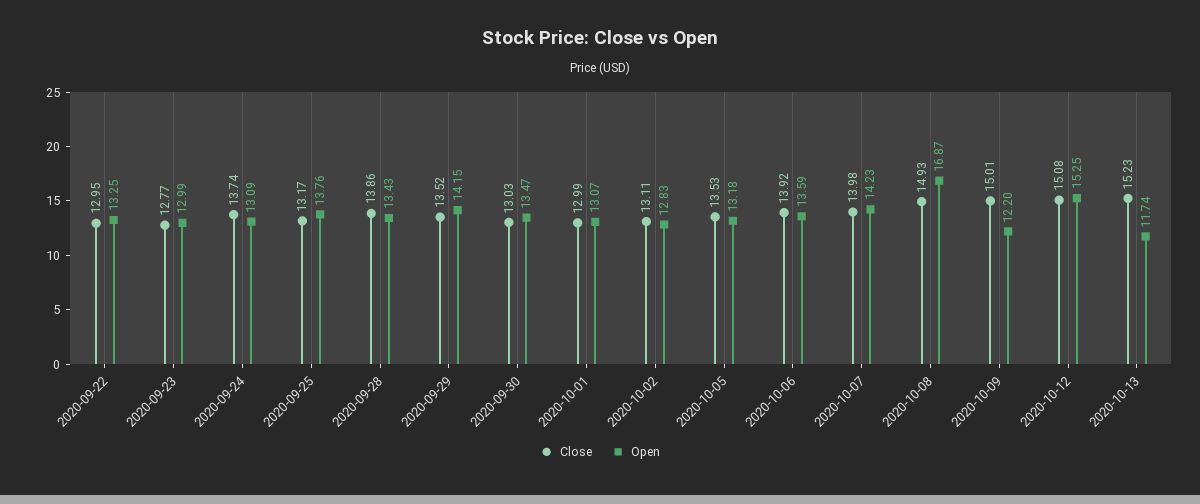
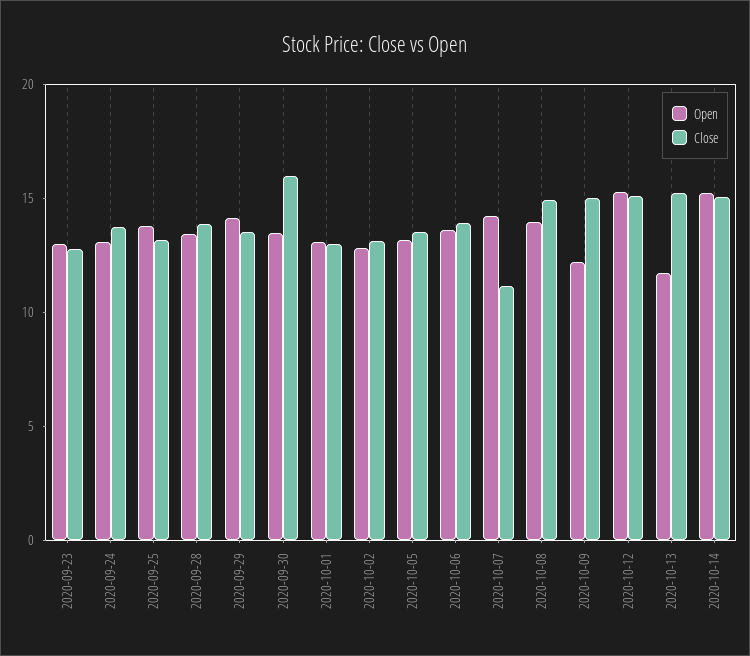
Close, 2020-09-22: 12.95 -> none
Open, 2020-09-22: 13.25 -> none
Close, 2020-09-30: 13.03 -> 16
Close, 2020-10-07: 13.98 -> 11
Open, 2020-10-08: 16.87 -> 14
Open, 2020-10-14: none -> 15
Close, 2020-10-14: none -> 15

